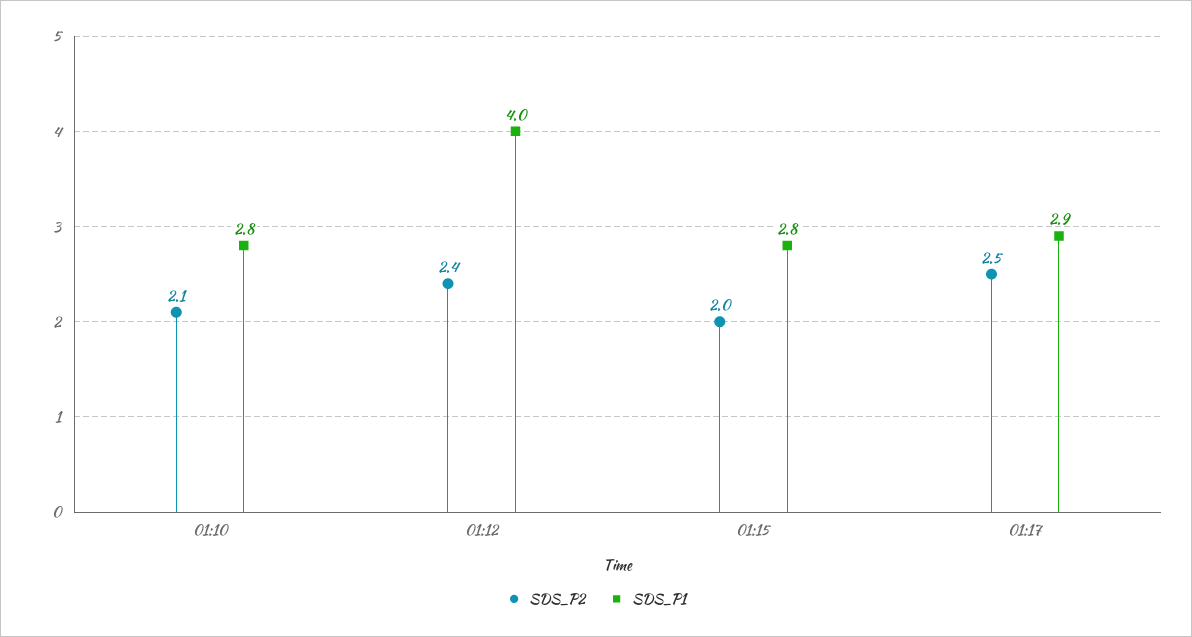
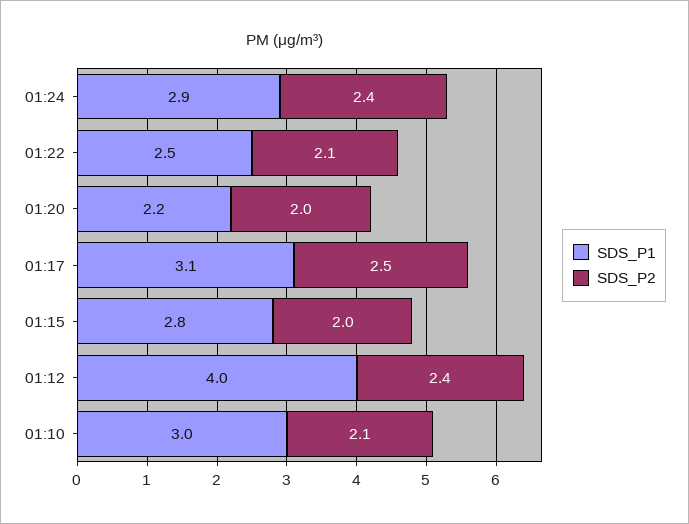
SDS_P1, 01:10: 2.8 -> 3
SDS_P1, 01:17: 2.9 -> 3.1
SDS_P1, 01:24: none -> 2.9
SDS_P2, 01:24: none -> 2.4
SDS_P1, 01:22: none -> 2.5
SDS_P2, 01:22: none -> 2.1
SDS_P1, 01:20: none -> 2.2
SDS_P2, 01:20: none -> 2

